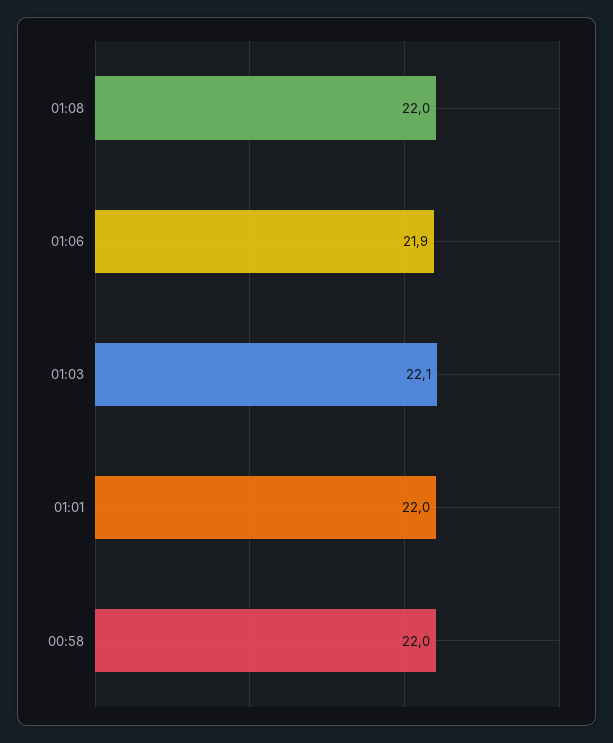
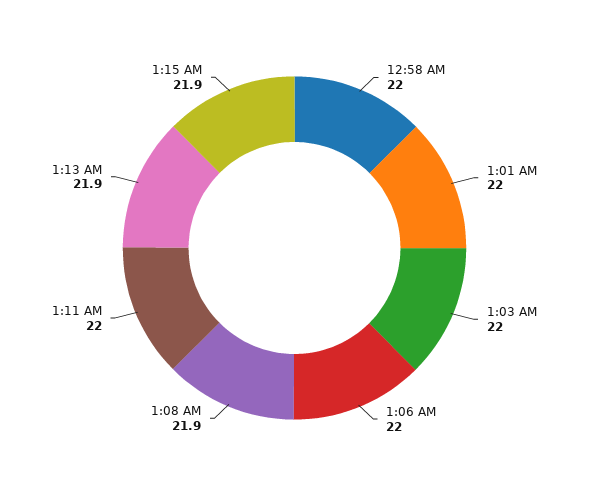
01:08: 22 -> 21.9
01:06: 21.9 -> 22
01:03: 22.1 -> 22
1:11 AM: none -> 22
1:13 AM: none -> 21.9
1:15 AM: none -> 21.9

